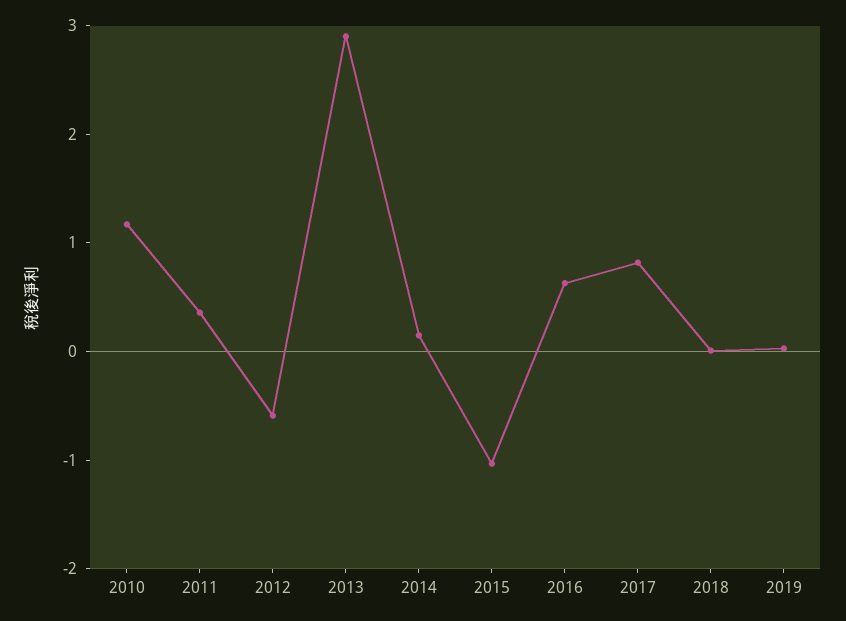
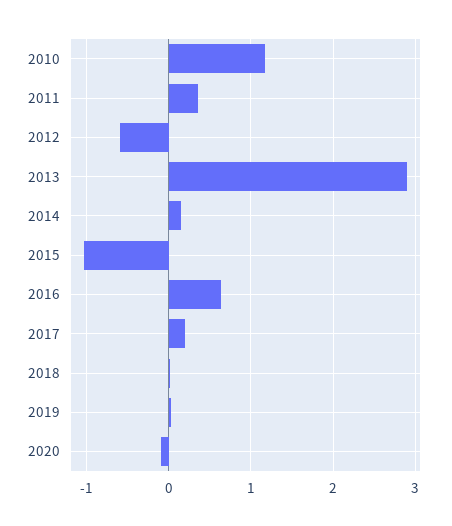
2017: 0.8 -> 0.2
2020: none -> -0.1

